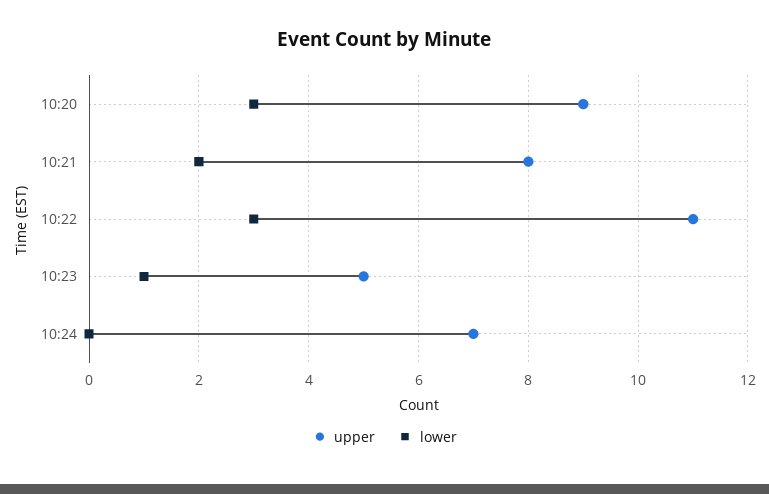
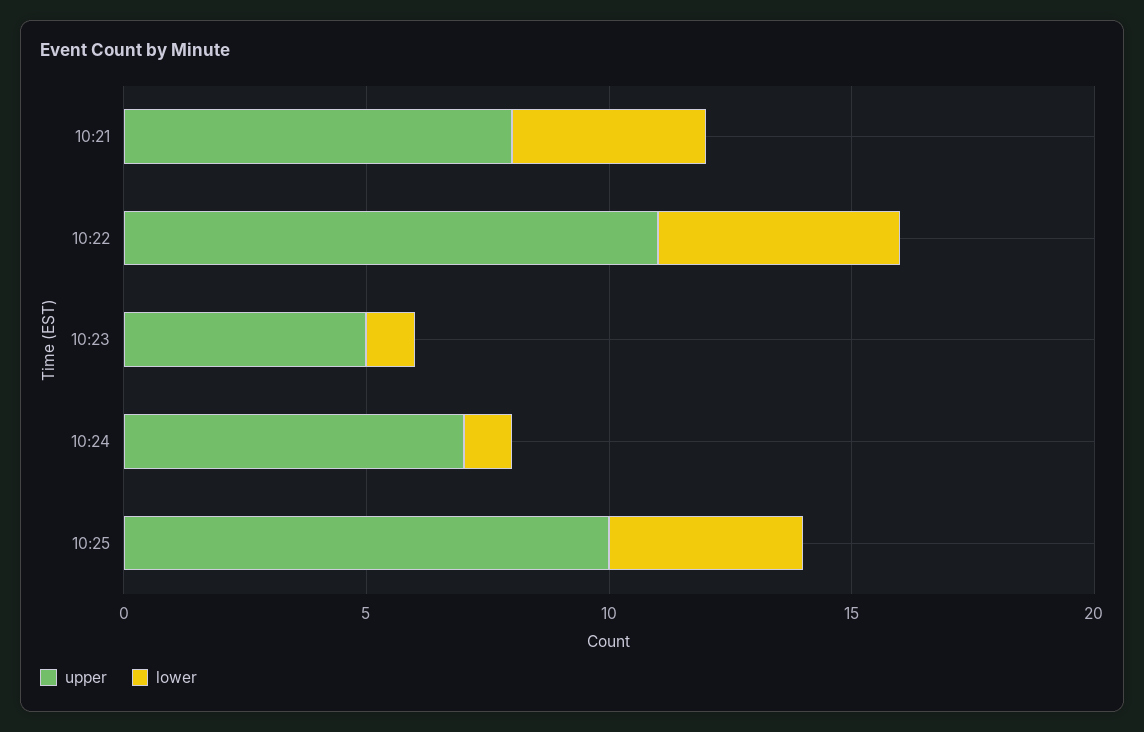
upper, 10:20: 9 -> none
lower, 10:20: 3 -> none
lower, 10:21: 2 -> 4
lower, 10:22: 3 -> 5
lower, 10:24: 0 -> 1
upper, 10:25: none -> 10
lower, 10:25: none -> 4

